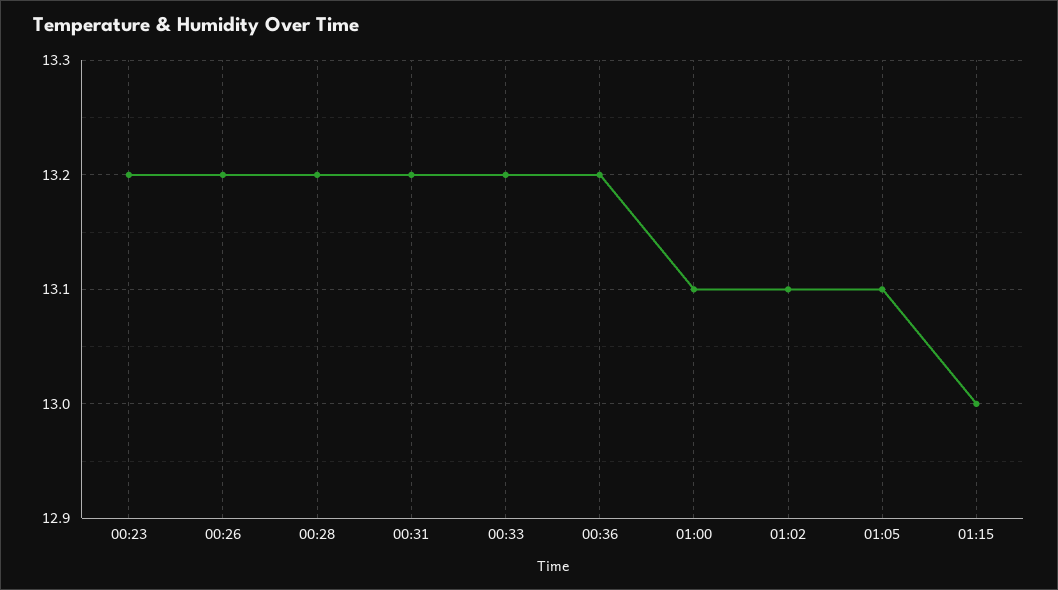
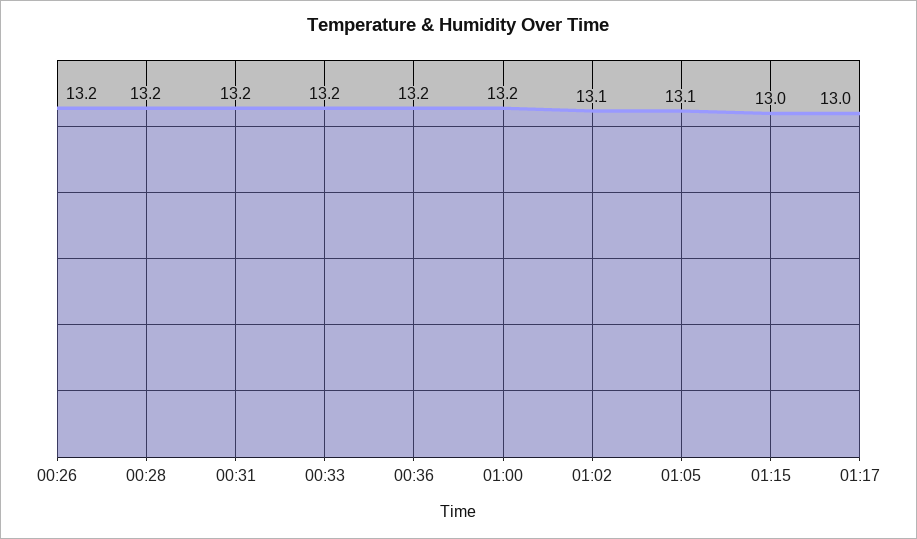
00:23: 13.2 -> none
01:00: 13.1 -> 13.2
01:17: none -> 13

